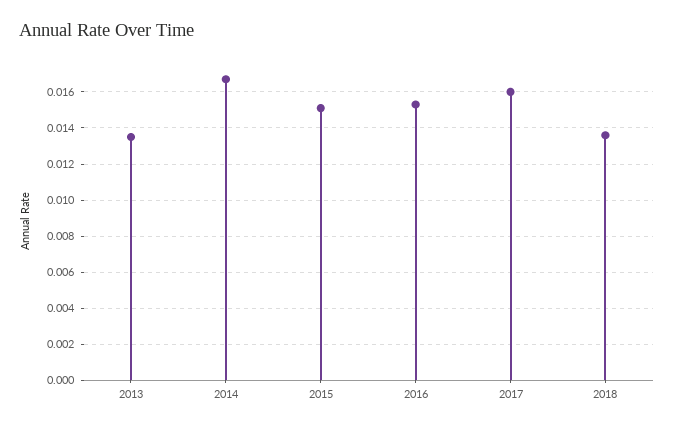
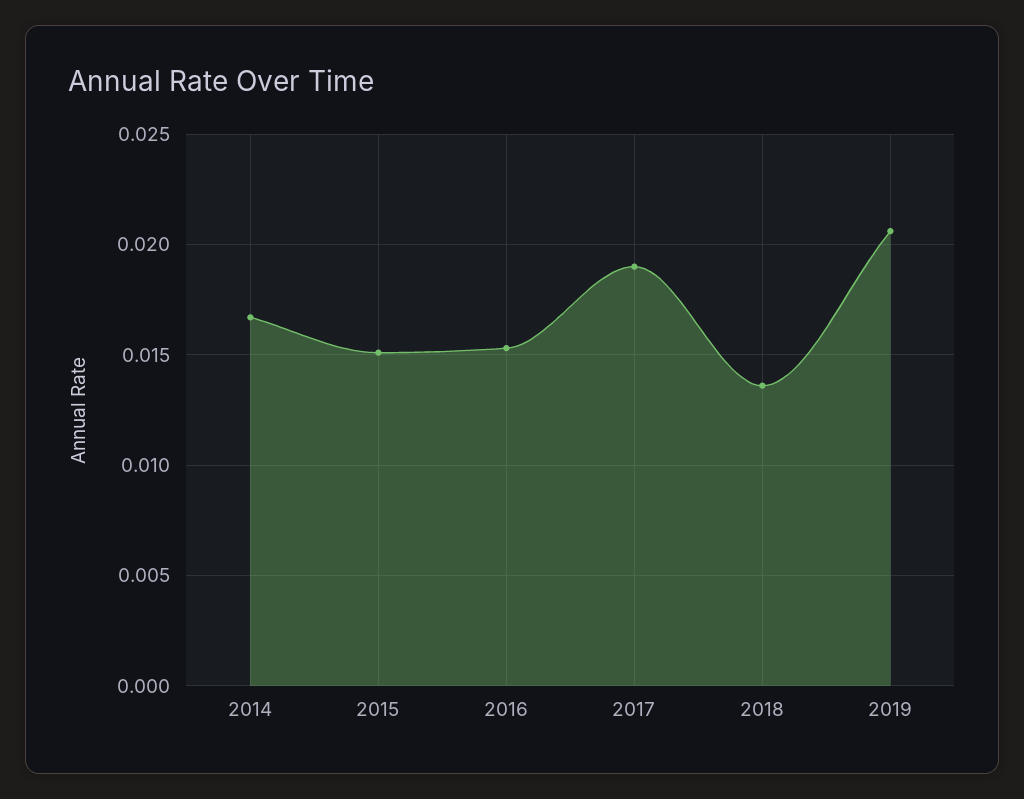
2013: 0.0135 -> none
2017: 0.016 -> 0.019
2019: none -> 0.0205

